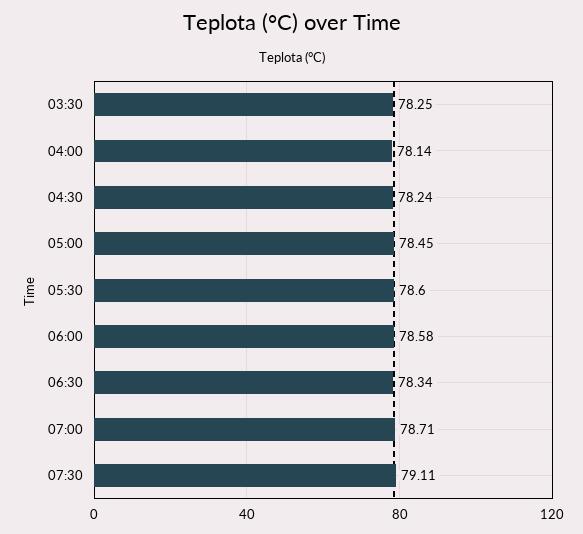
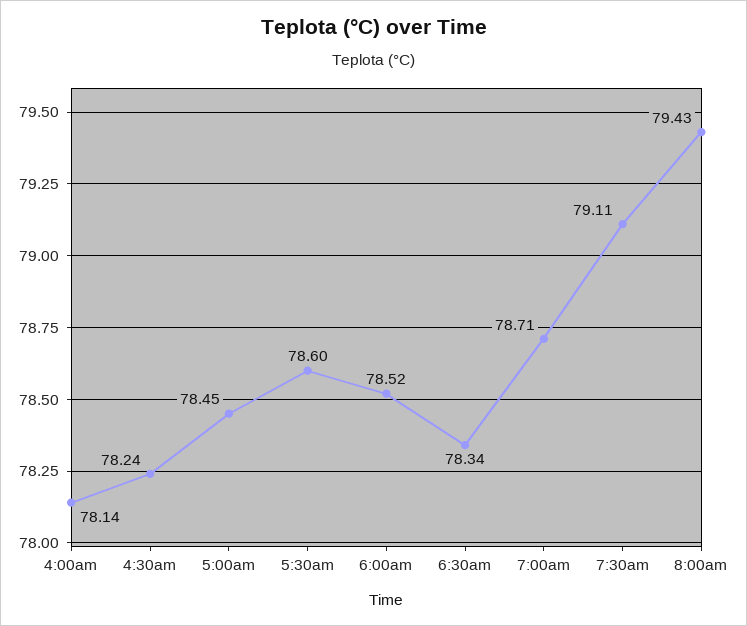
03:30: 78.25 -> none
06:00: 78.58 -> 78.52
8:00am: none -> 79.43

